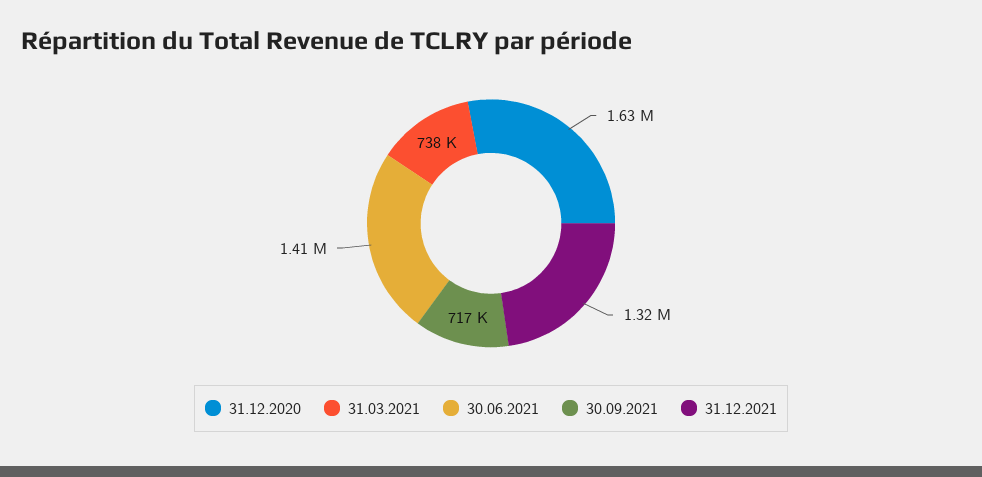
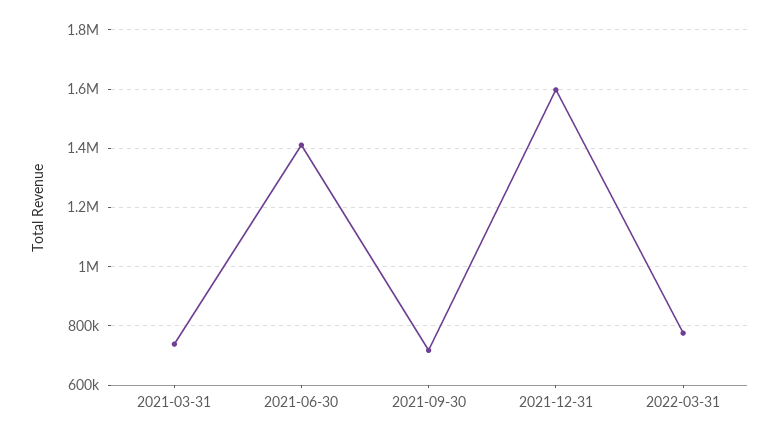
31.12.2020: 1630000 -> none
31.12.2021: 1320000 -> 1600000
2022-03-31: none -> 775000

